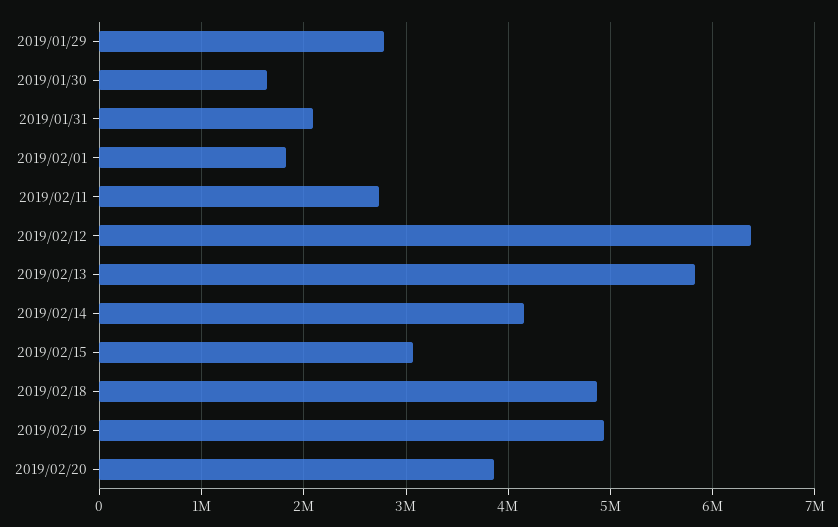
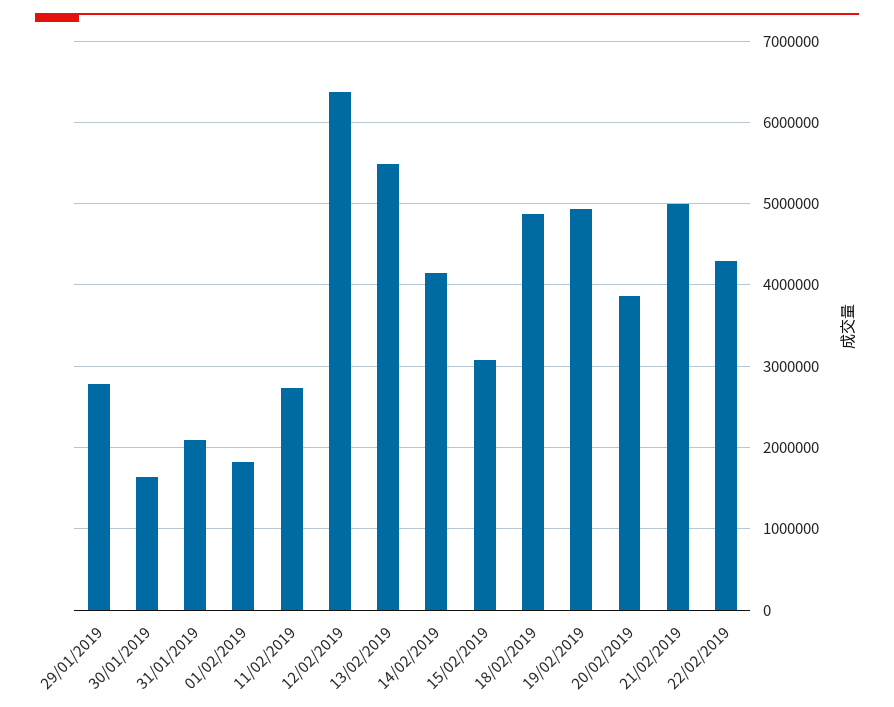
2019/02/13: 5800000 -> 5500000
21/02/2019: none -> 5000000
22/02/2019: none -> 4300000

